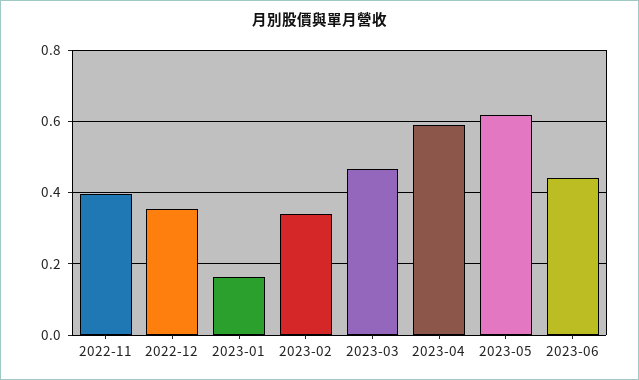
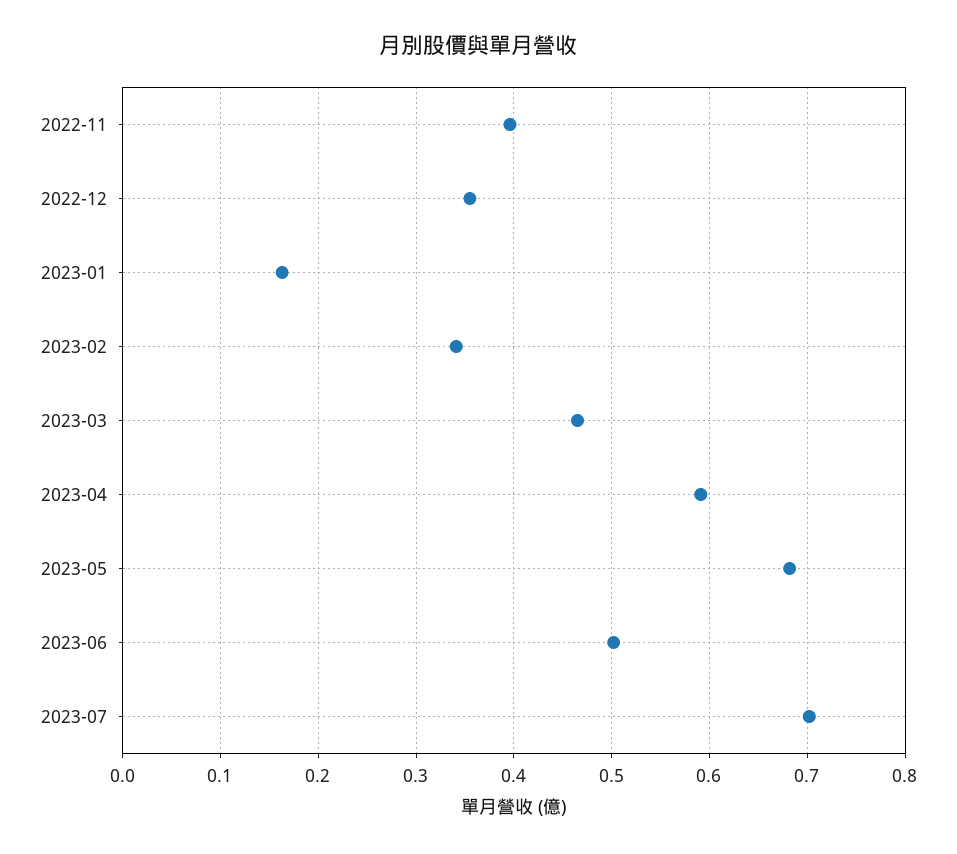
2023-05: 0.62 -> 0.68
2023-06: 0.44 -> 0.5
2023-07: none -> 0.7

